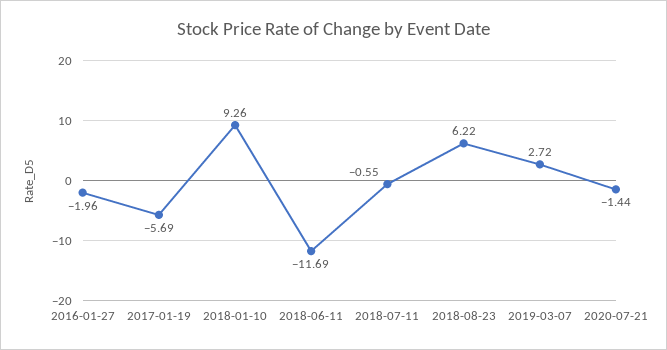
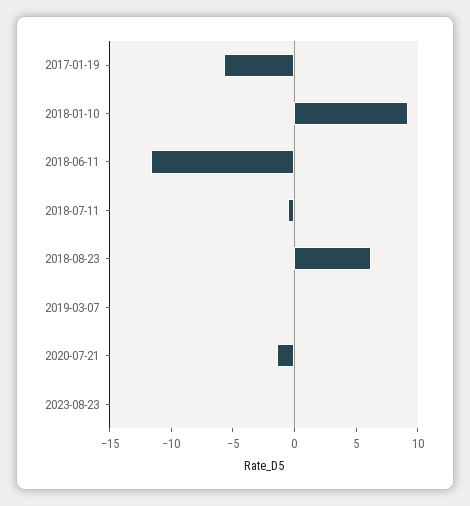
2016-01-27: -1.96 -> none
2019-03-07: 2.72 -> 0
2023-08-23: none -> 0

